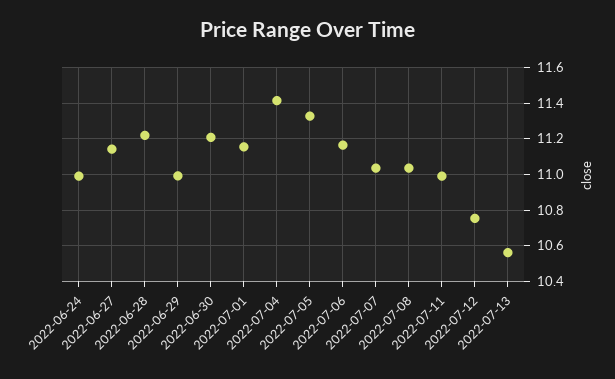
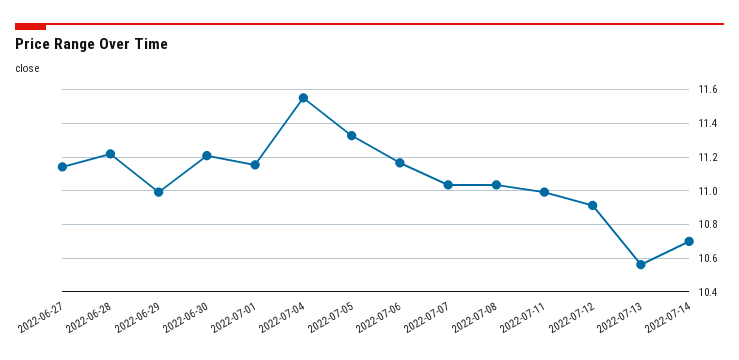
2022-06-24: 11 -> none
2022-07-04: 11.4 -> 11.55
2022-07-12: 10.75 -> 10.9
2022-07-14: none -> 10.7

